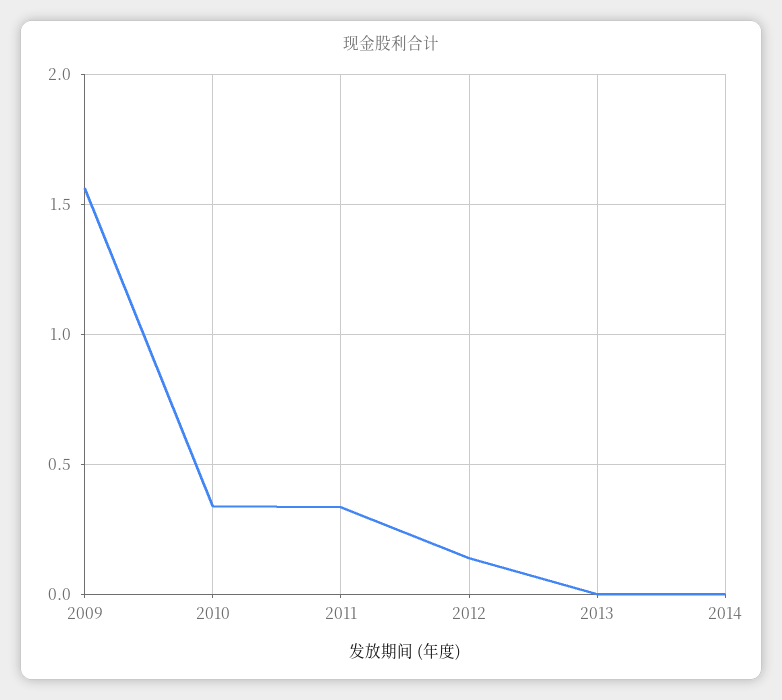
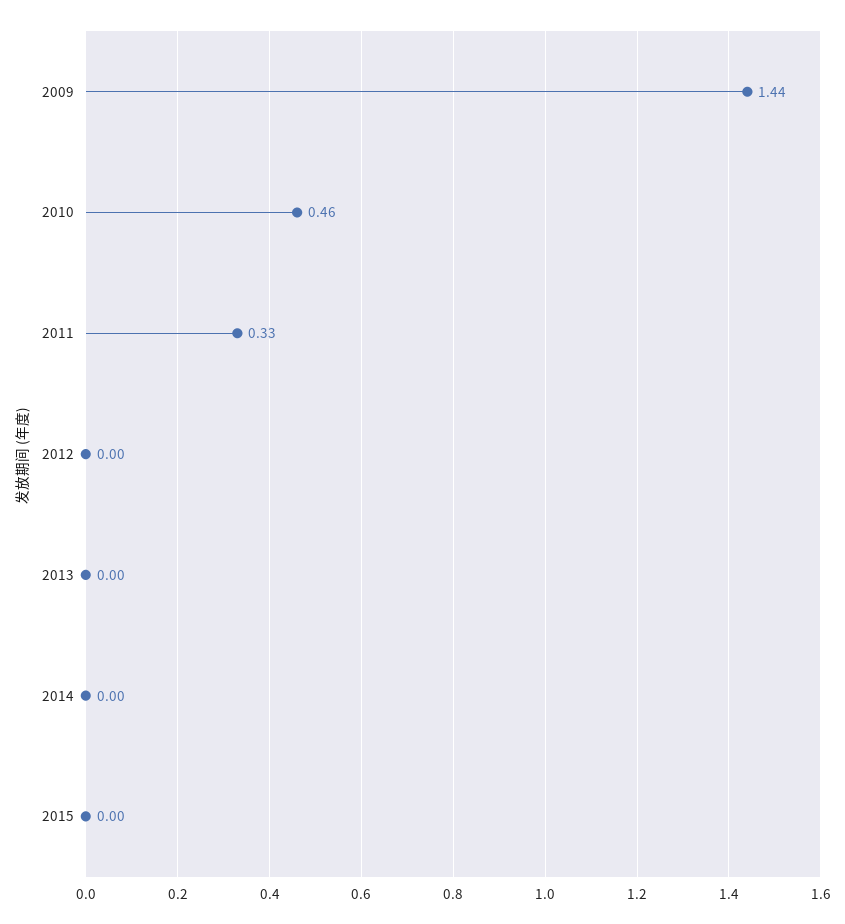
2009: 1.55 -> 1.44
2010: 0.35 -> 0.46
2012: 0.15 -> 0
2015: none -> 0

